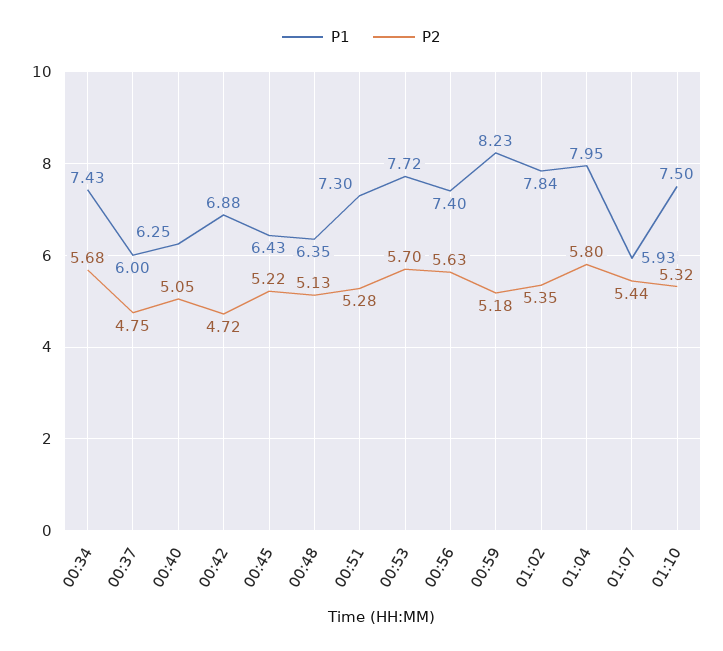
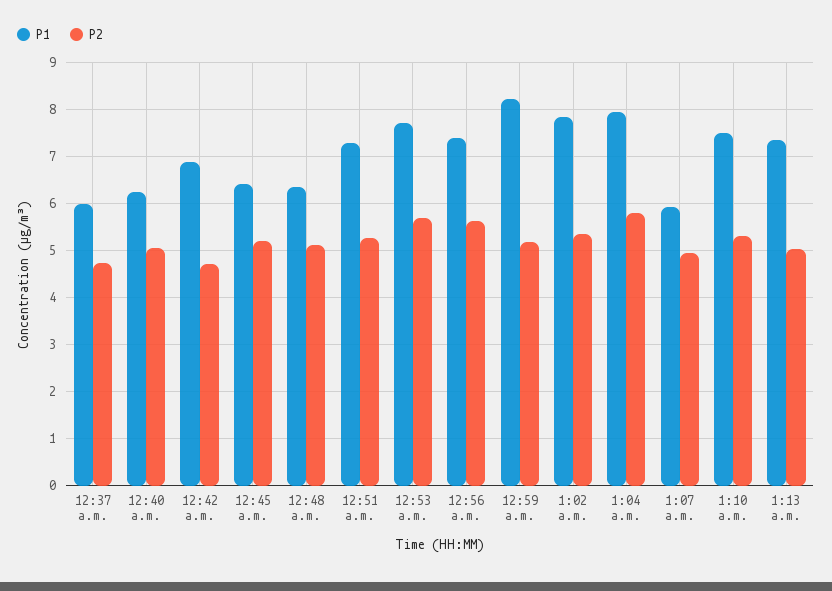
P1, 00:34: 7.43 -> none
P2, 00:34: 5.68 -> none
P2, 01:07: 5.44 -> 5
P1, 1:13 a.m.: none -> 7.4
P2, 1:13 a.m.: none -> 5

